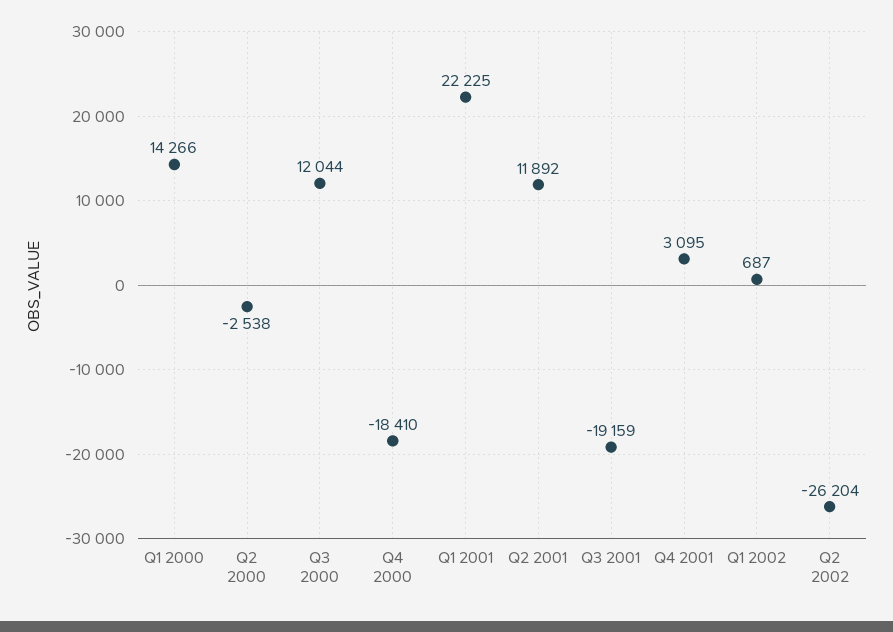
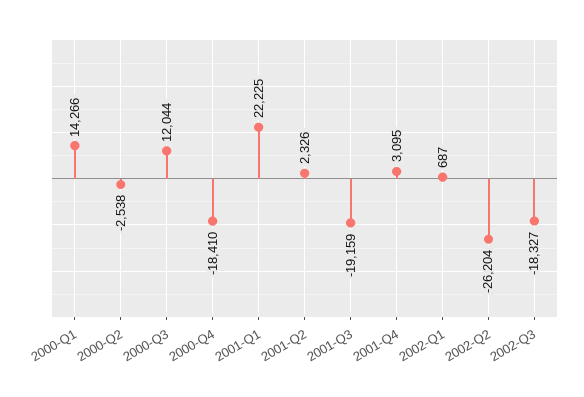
Q2 2001: 11892 -> 2326
2002-Q3: none -> -18327

